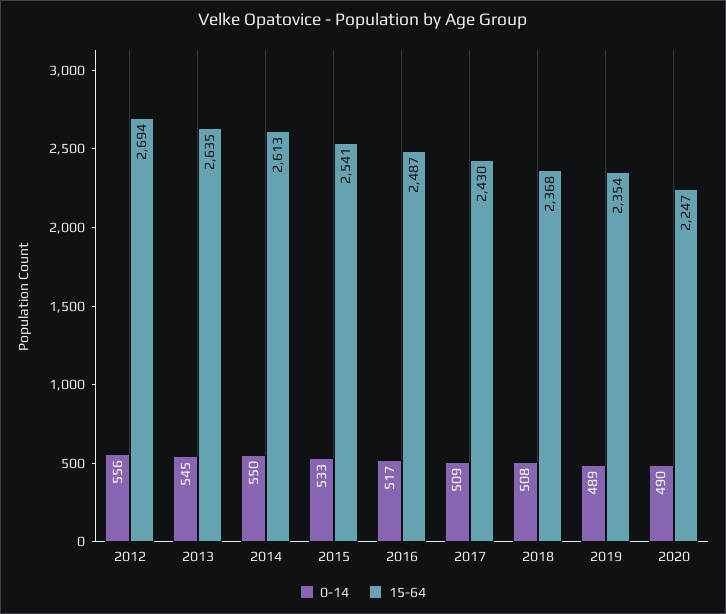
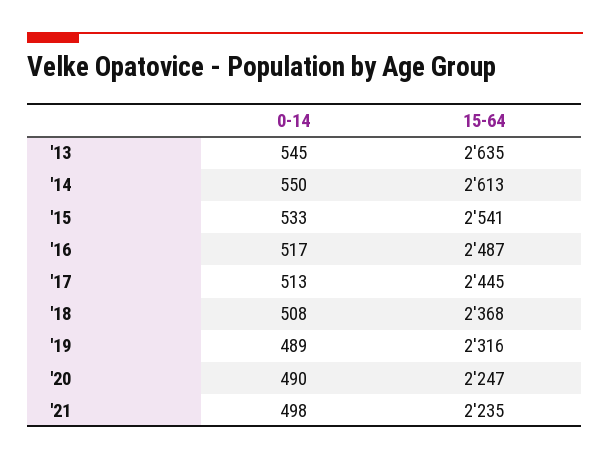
0-14, 2012: 556 -> none
15-64, 2012: 2694 -> none
0-14, 2017: 509 -> 513
15-64, 2017: 2430 -> 2445
15-64, 2019: 2354 -> 2316
0-14, '21: none -> 498
15-64, '21: none -> 2235

